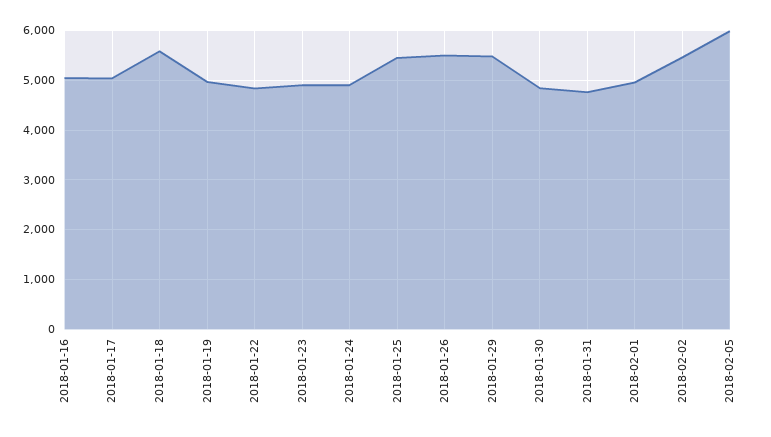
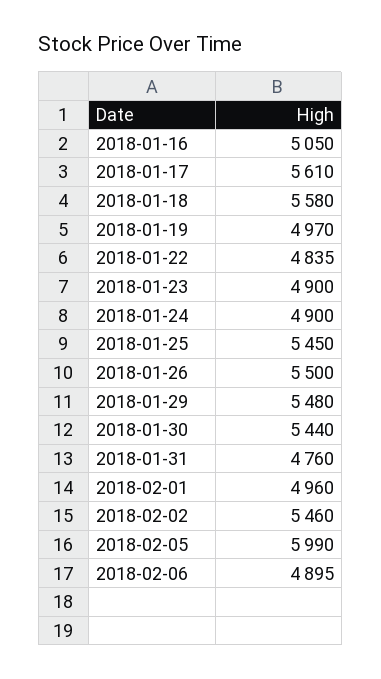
2018-01-17: 5000 -> 5610
2018-01-30: 4800 -> 5440
2018-02-06: none -> 4895

